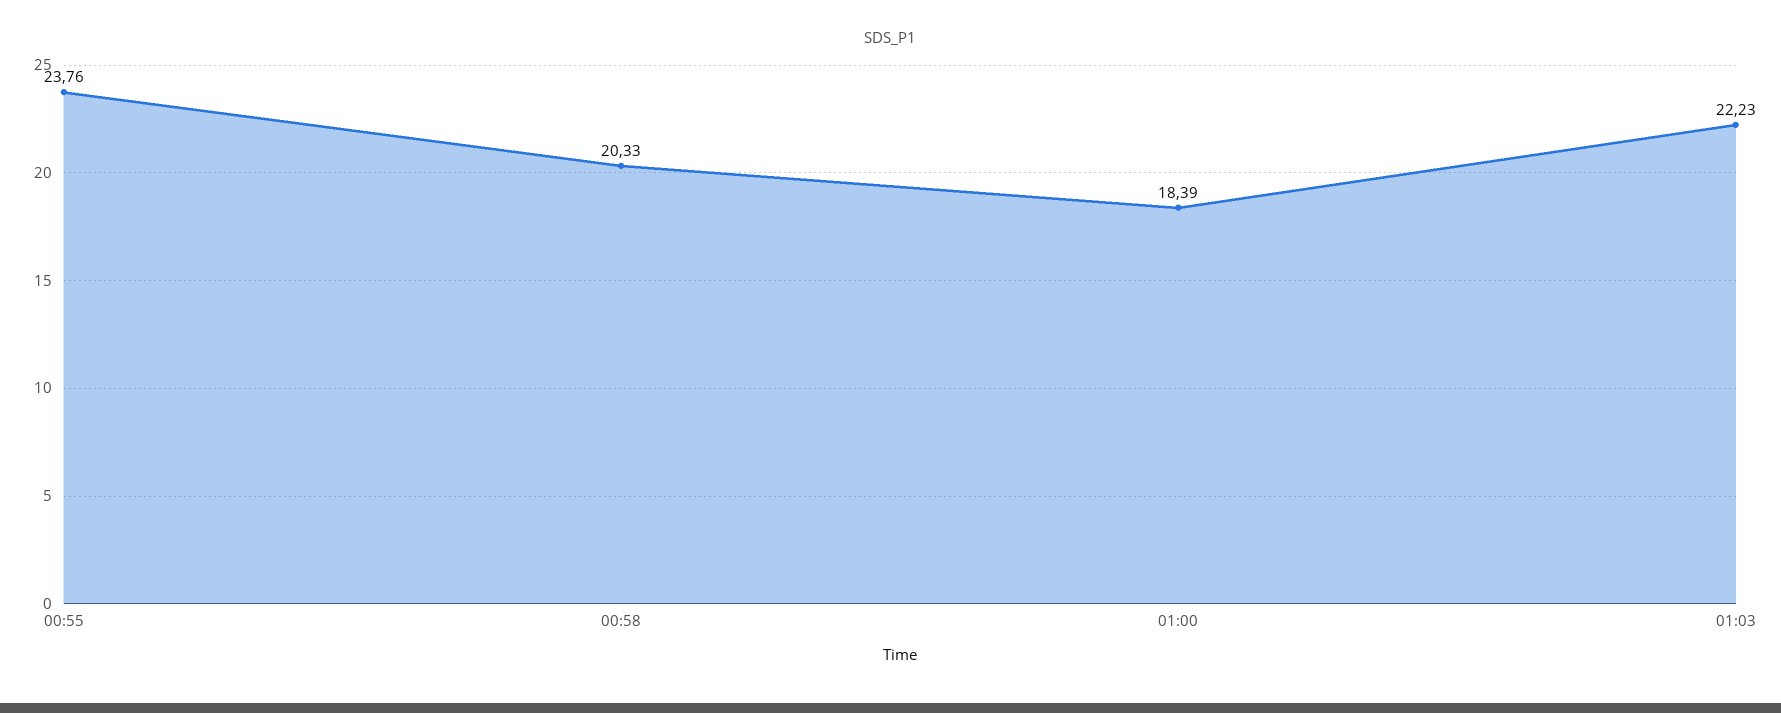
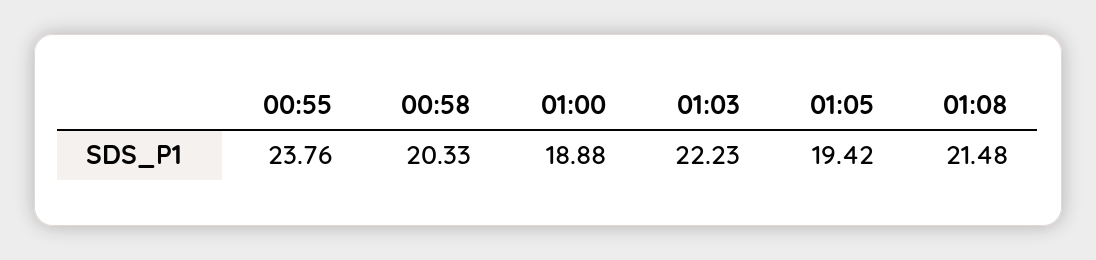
01:00: 18.39 -> 18.88
01:05: none -> 19.42
01:08: none -> 21.48

